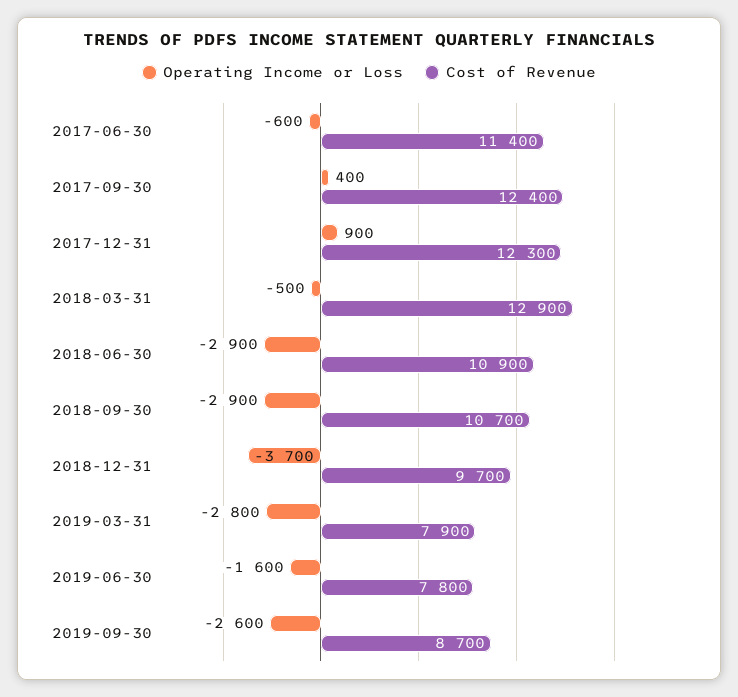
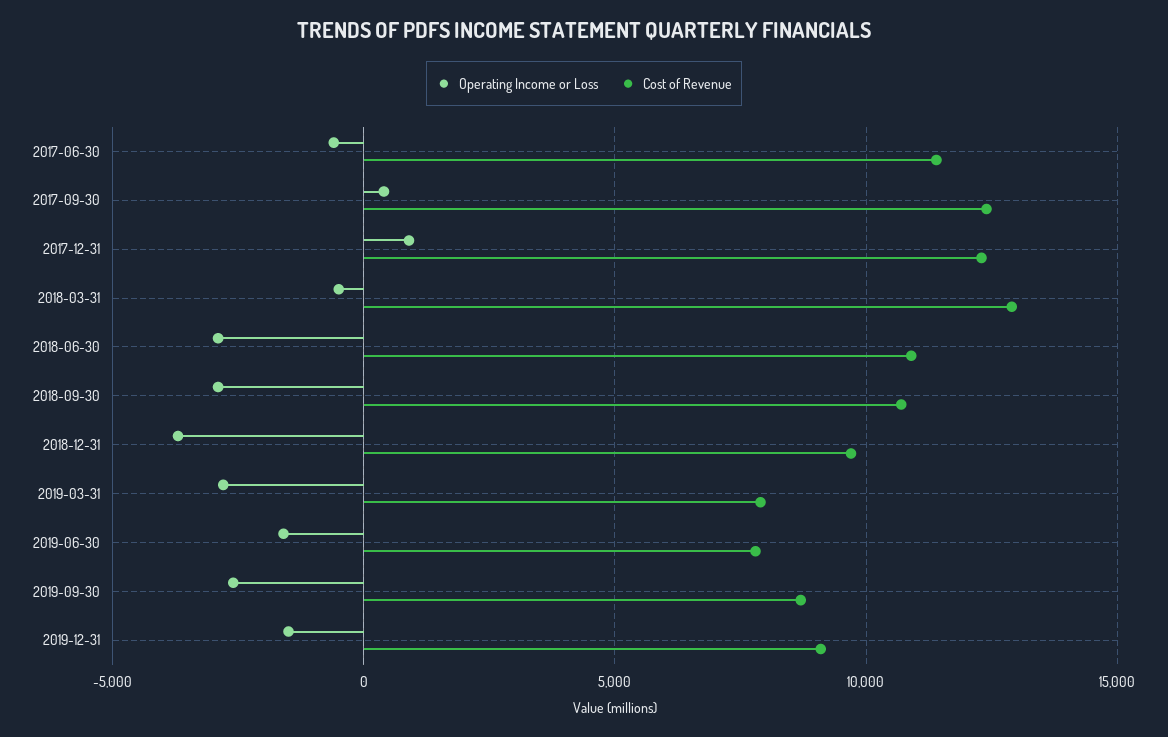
Operating Income or Loss, 2019-12-31: none -> -1500
Cost of Revenue, 2019-12-31: none -> 9000

